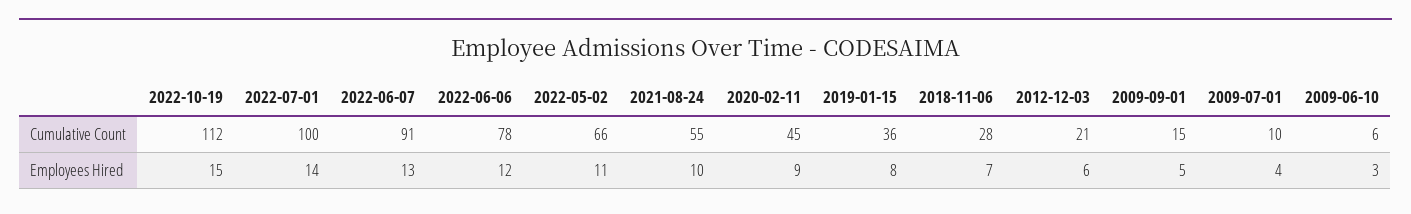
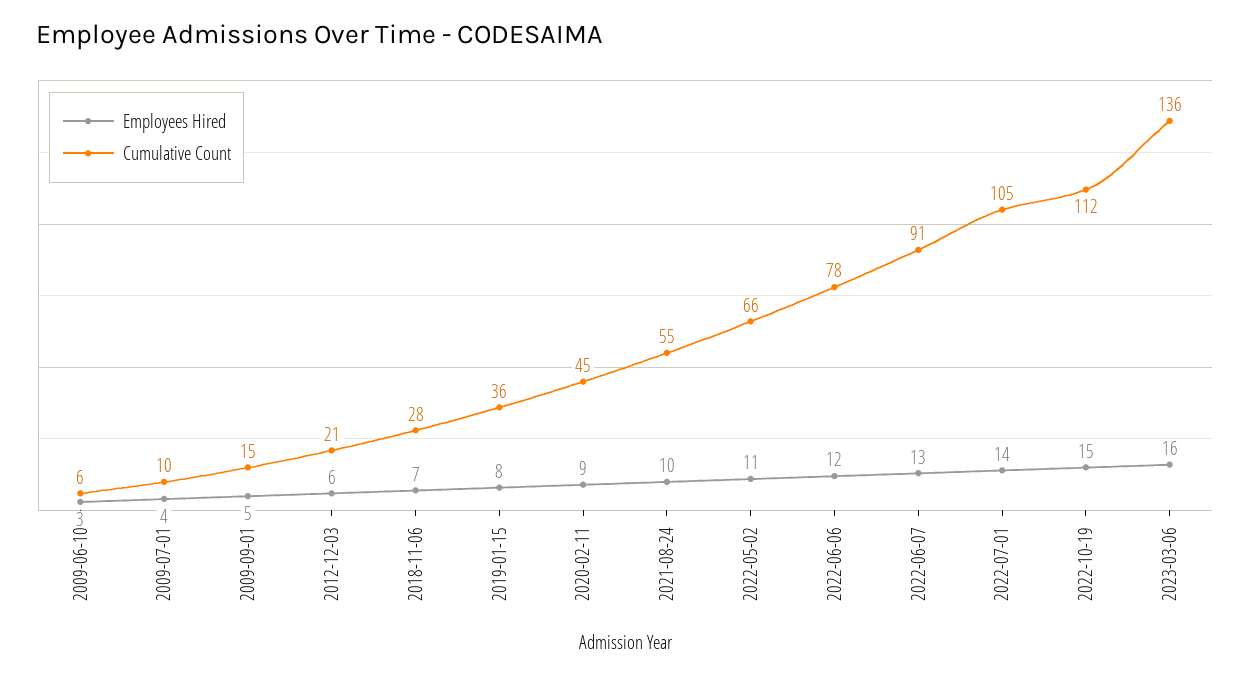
Cumulative Count, 2022-07-01: 100 -> 105
Employees Hired, 2023-03-06: none -> 16
Cumulative Count, 2023-03-06: none -> 136

